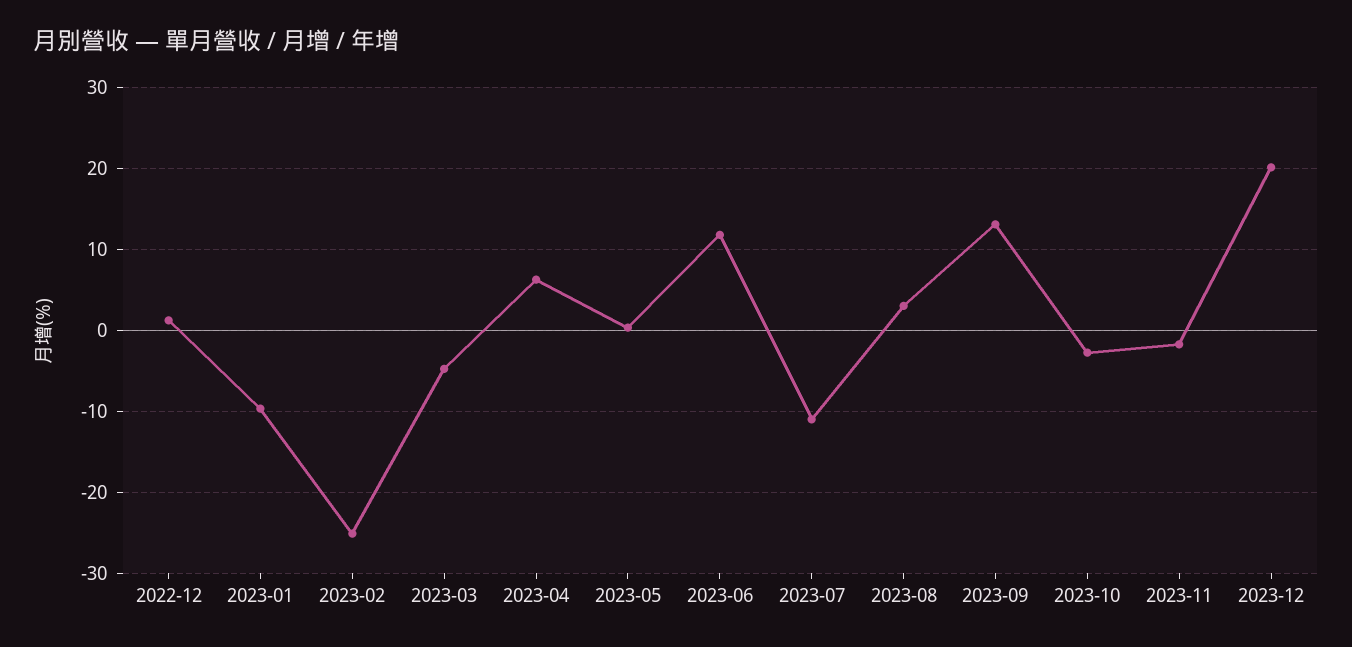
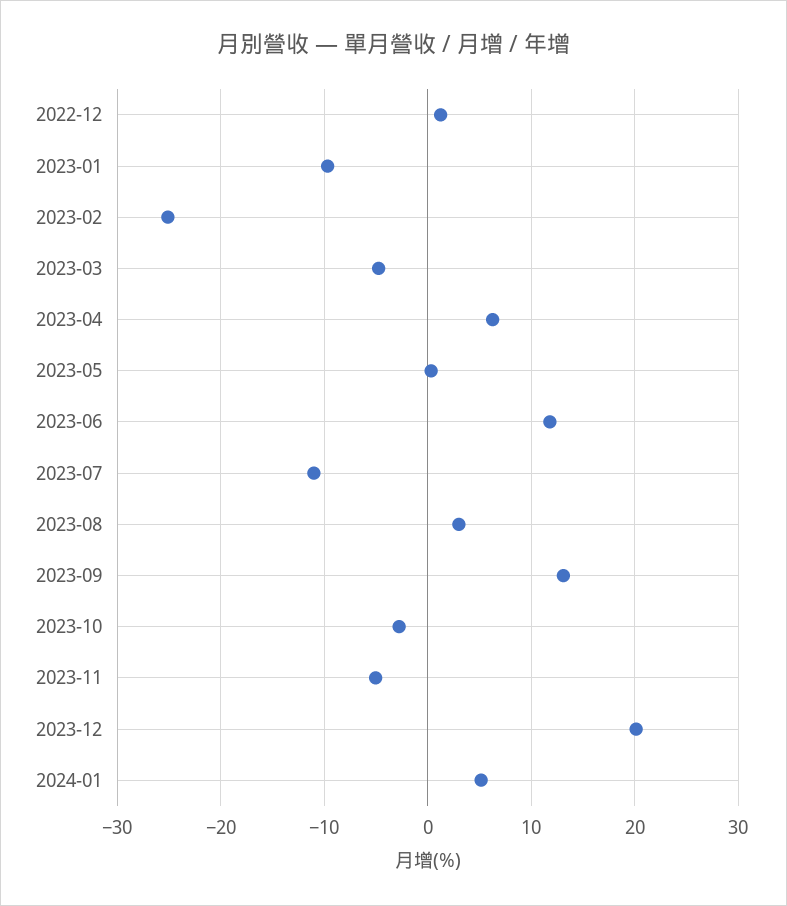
2023-11: -2 -> -5
2024-01: none -> 5

